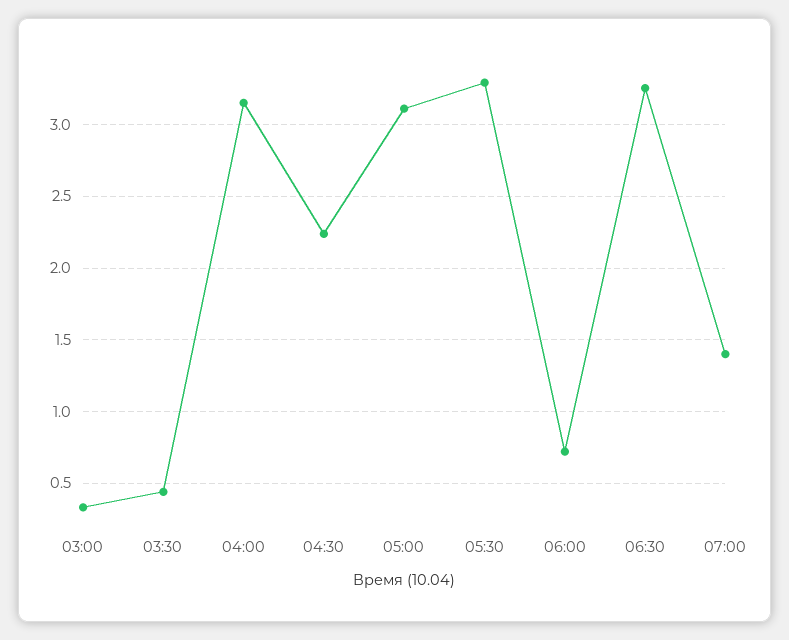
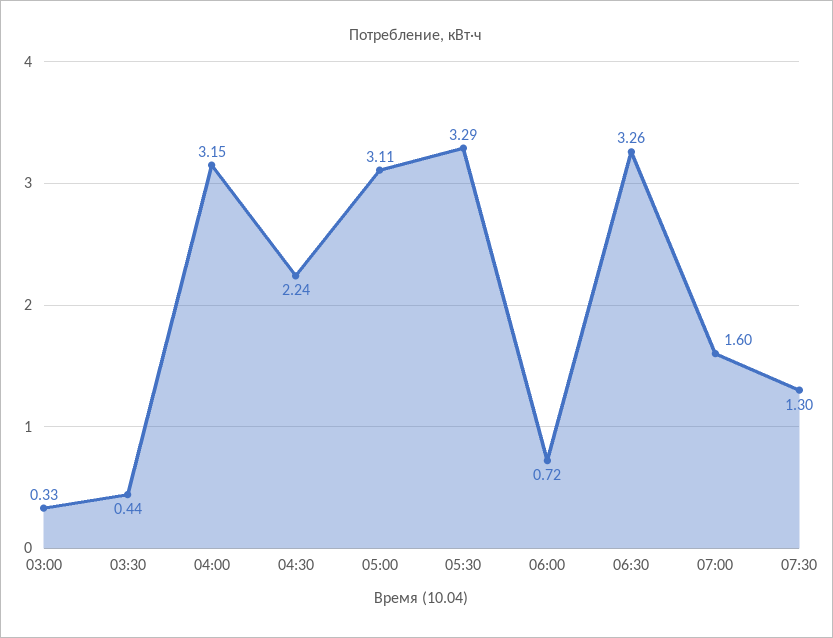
07:00: 1.4 -> 1.6
07:30: none -> 1.3

